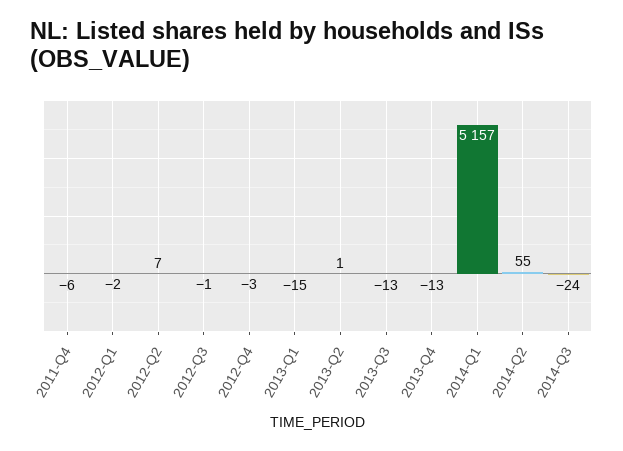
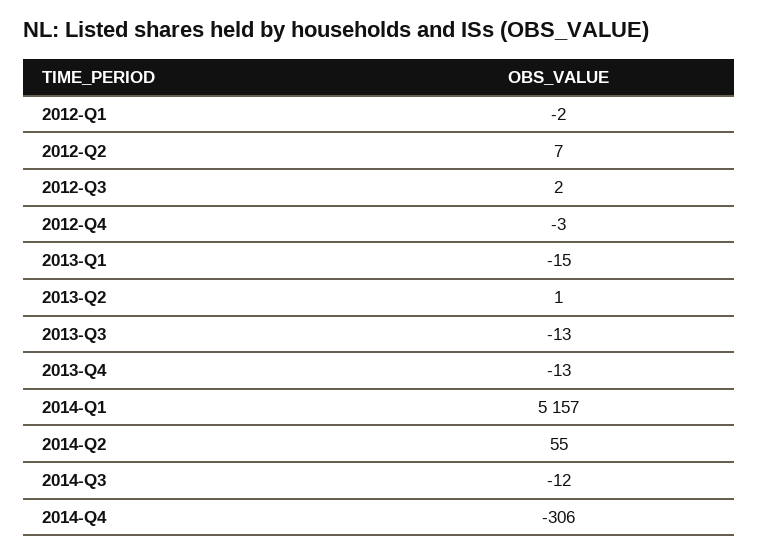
2011-Q4: -6 -> none
2012-Q3: -1 -> 2
2014-Q3: -24 -> -12
2014-Q4: none -> -306

